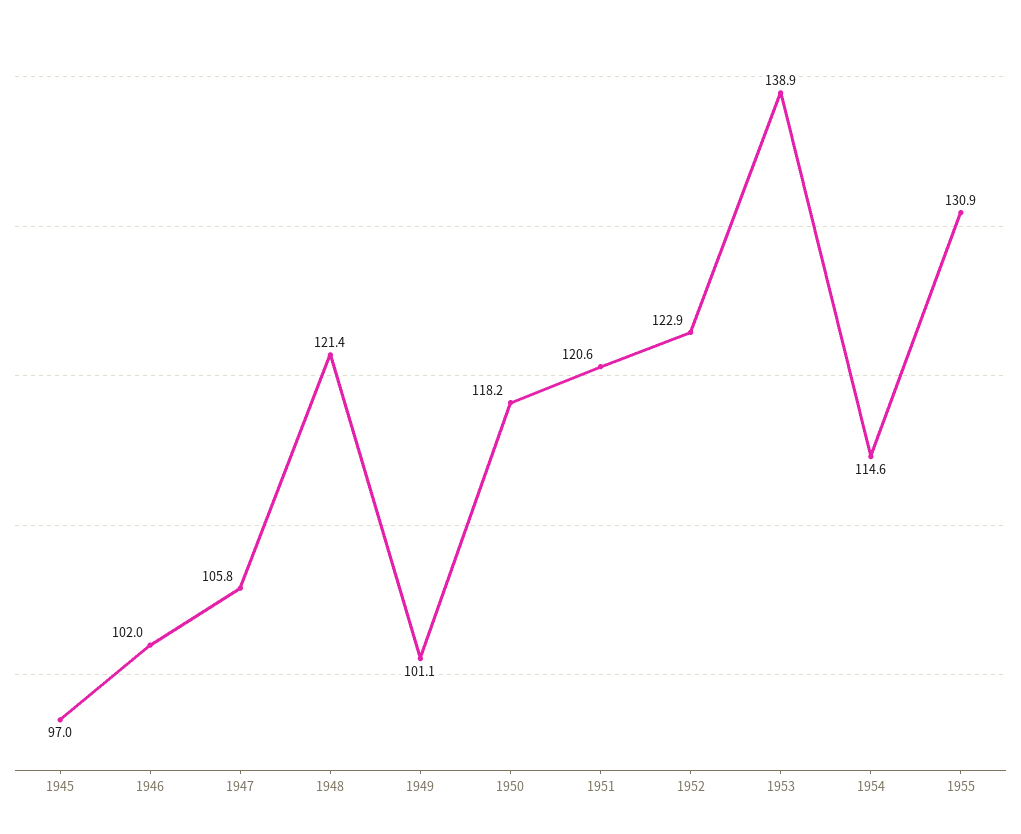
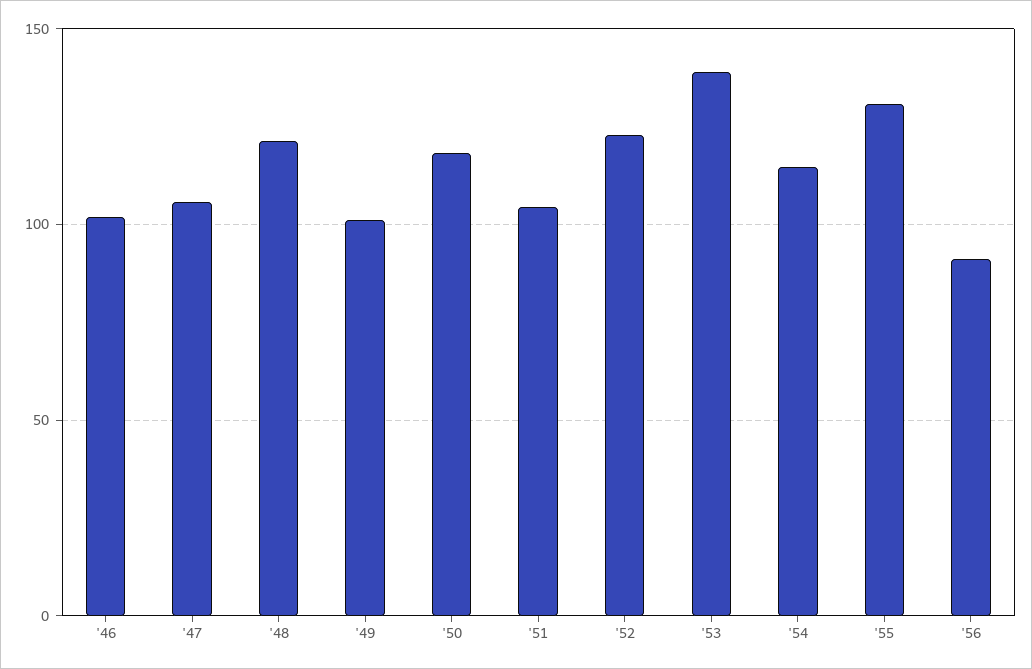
1945: 97 -> none
1951: 120.6 -> 105
'56: none -> 90

